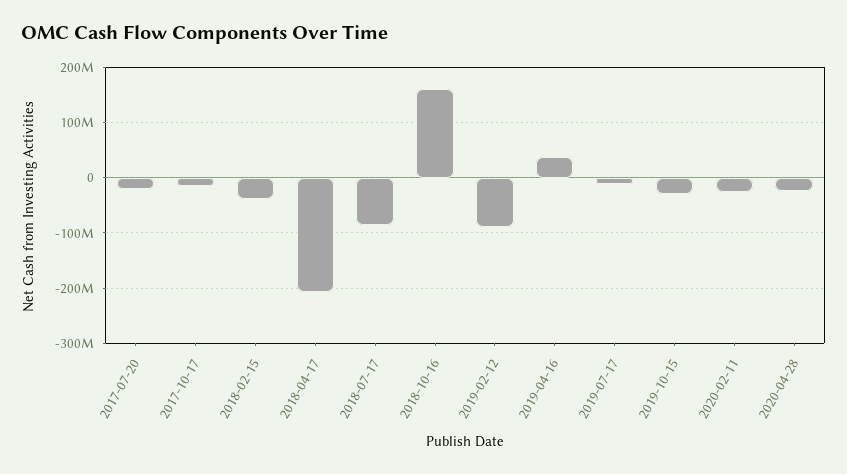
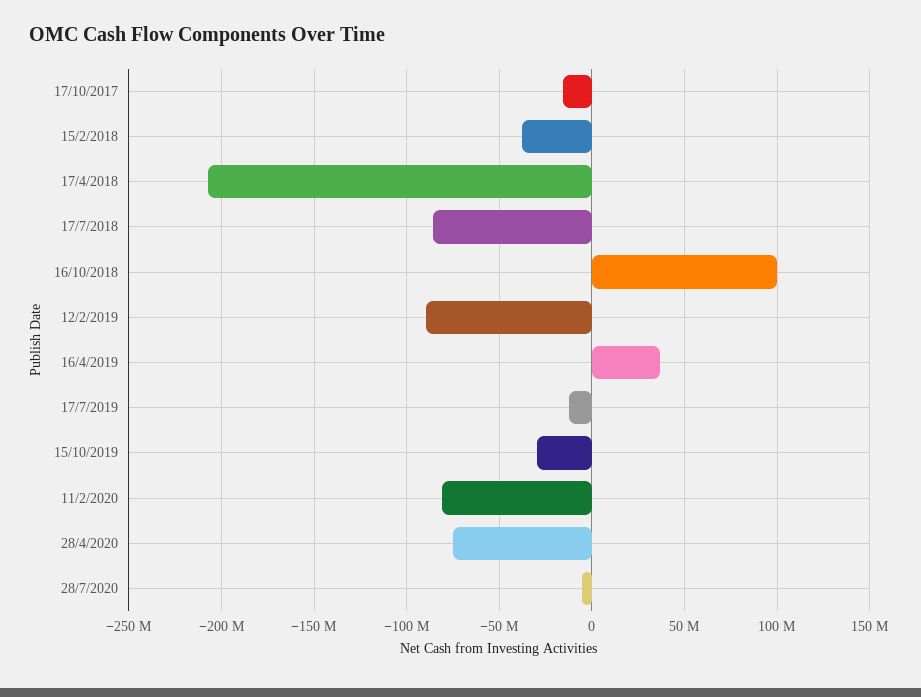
2017-07-20: -20000000 -> none
2018-10-16: 160000000 -> 100000000
2020-02-11: -20000000 -> -80000000
2020-04-28: -20000000 -> -75000000
28/7/2020: none -> -5000000

